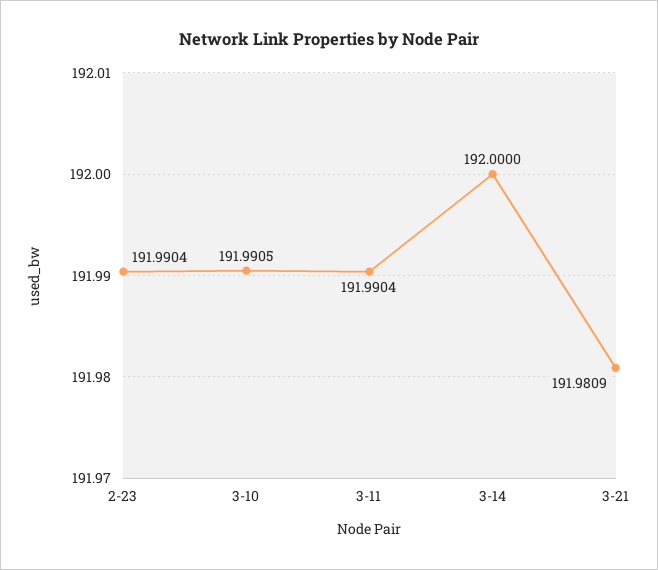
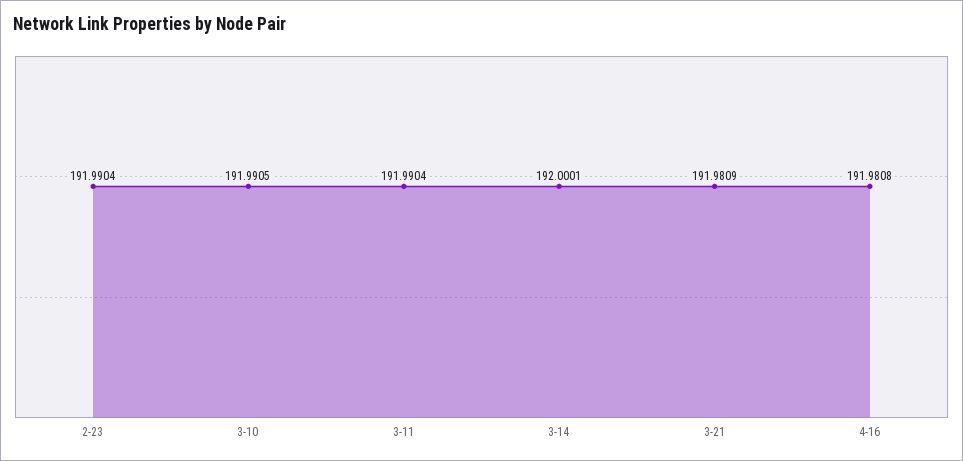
3-14: 192 -> 192.0001
4-16: none -> 191.9808

